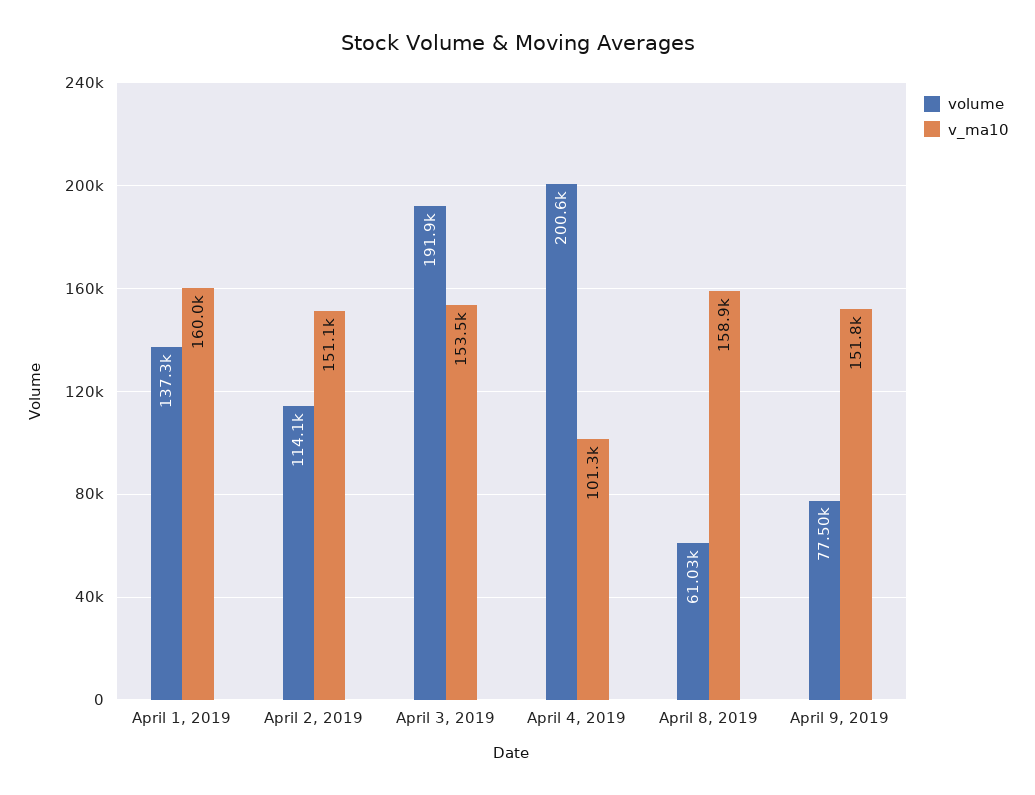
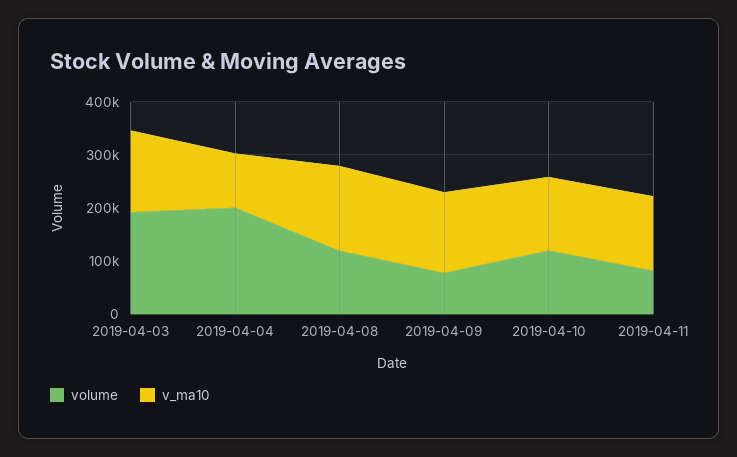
volume, April 1, 2019: 137300 -> none
v_ma10, April 1, 2019: 160000 -> none
volume, April 2, 2019: 114100 -> none
v_ma10, April 2, 2019: 151100 -> none
volume, April 8, 2019: 61030 -> 120000
volume, 2019-04-10: none -> 120000
v_ma10, 2019-04-10: none -> 140000
volume, 2019-04-11: none -> 80000
v_ma10, 2019-04-11: none -> 140000

